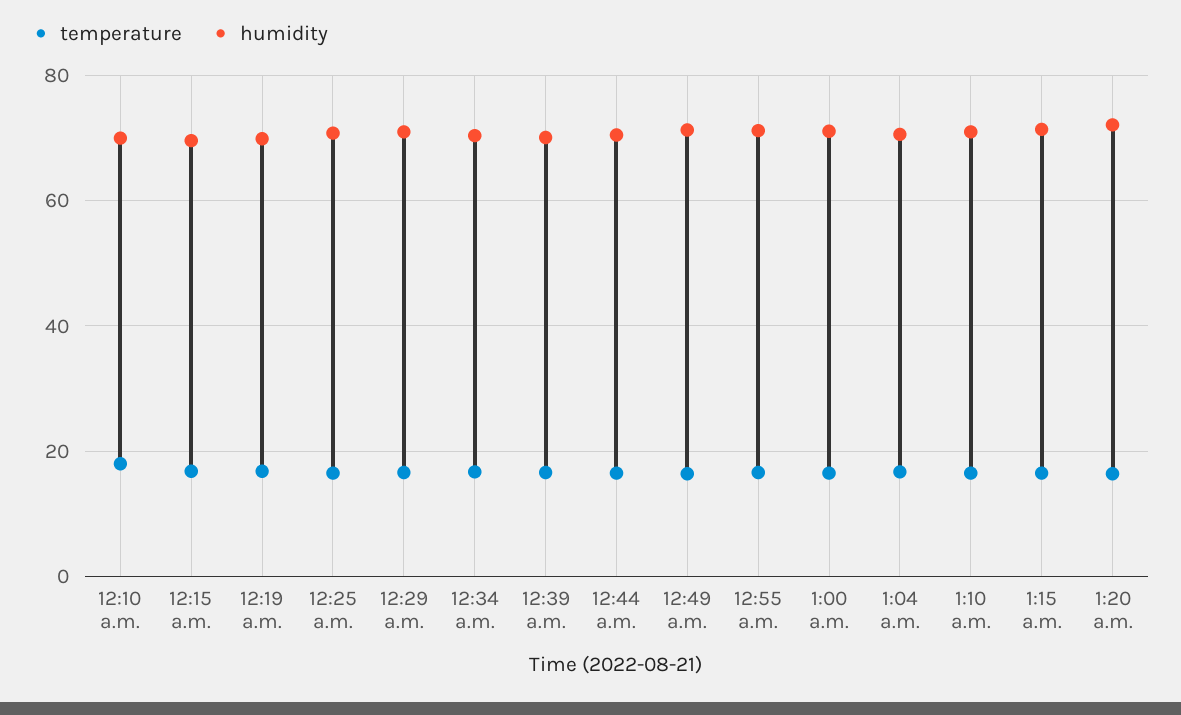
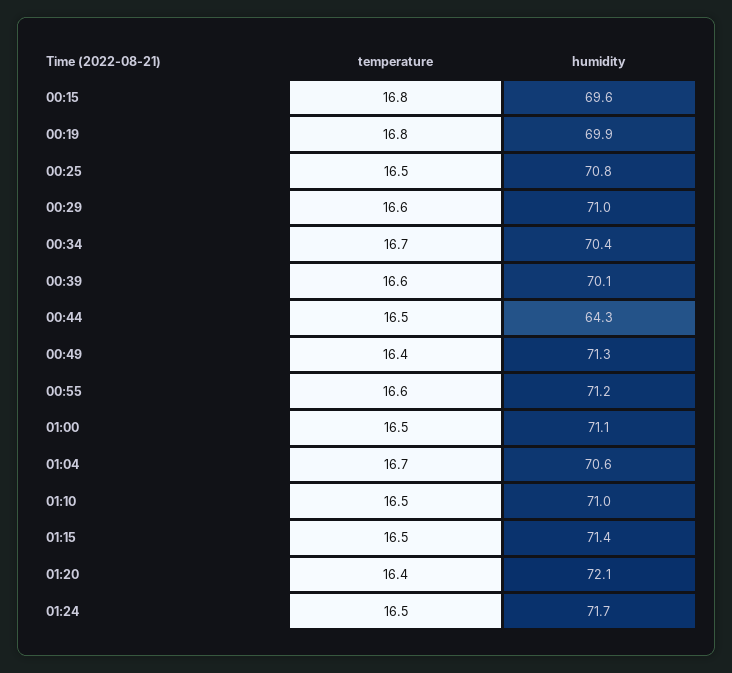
temperature, 12:10 a.m.: 18 -> none
humidity, 12:10 a.m.: 70 -> none
humidity, 12:44 a.m.: 70 -> 64.3
temperature, 01:24: none -> 16.5
humidity, 01:24: none -> 71.7

